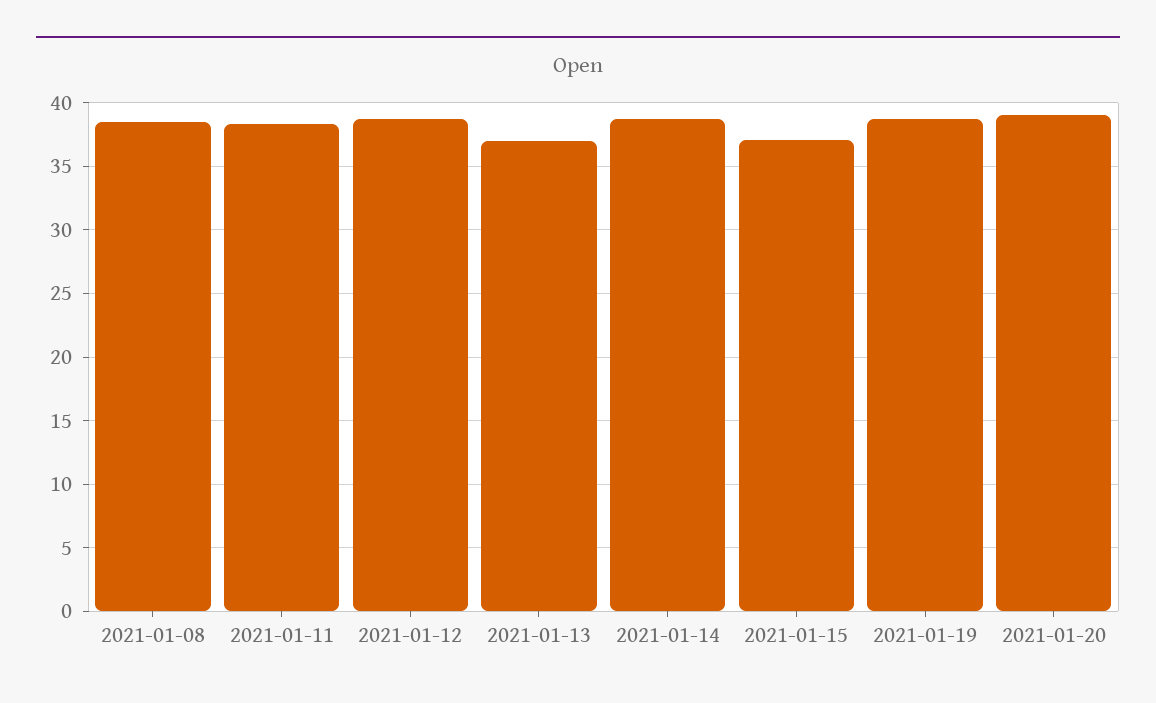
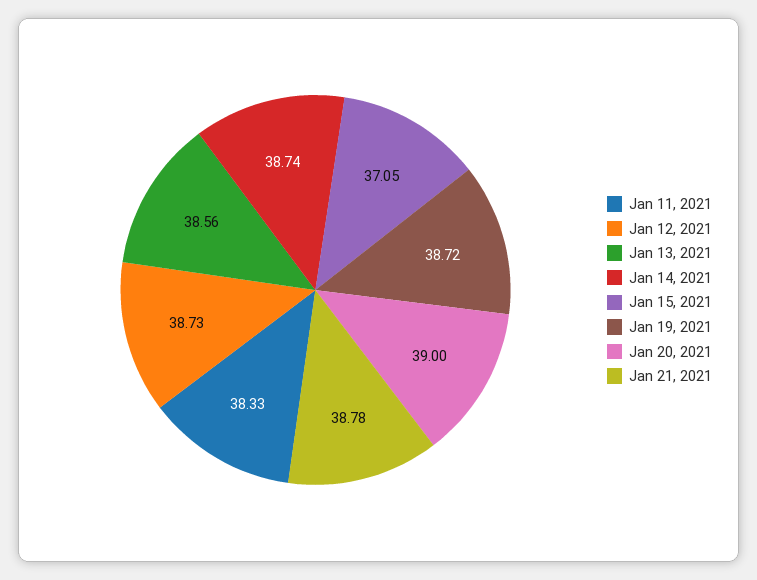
2021-01-08: 38.5 -> none
2021-01-13: 37 -> 38.56
Jan 21, 2021: none -> 38.78

